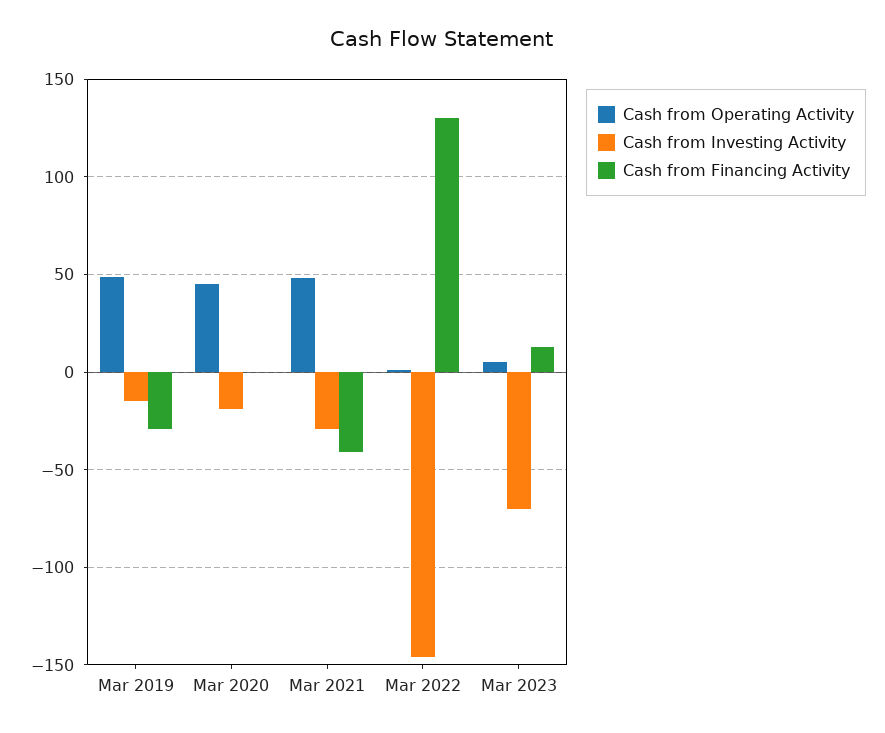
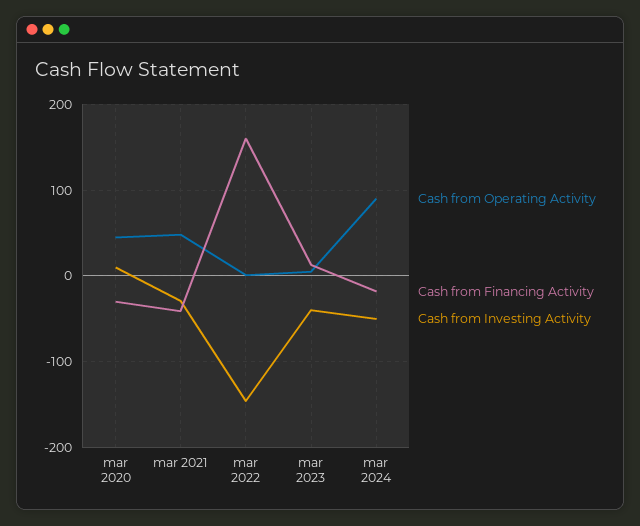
Cash from Operating Activity, Mar 2019: 50 -> none
Cash from Investing Activity, Mar 2019: -15 -> none
Cash from Financing Activity, Mar 2019: -30 -> none
Cash from Investing Activity, Mar 2020: -20 -> 10
Cash from Financing Activity, Mar 2020: 0 -> -30
Cash from Financing Activity, Mar 2022: 130 -> 160
Cash from Investing Activity, Mar 2023: -70 -> -40
Cash from Operating Activity, mar 2024: none -> 90
Cash from Financing Activity, mar 2024: none -> -20
Cash from Investing Activity, mar 2024: none -> -50

